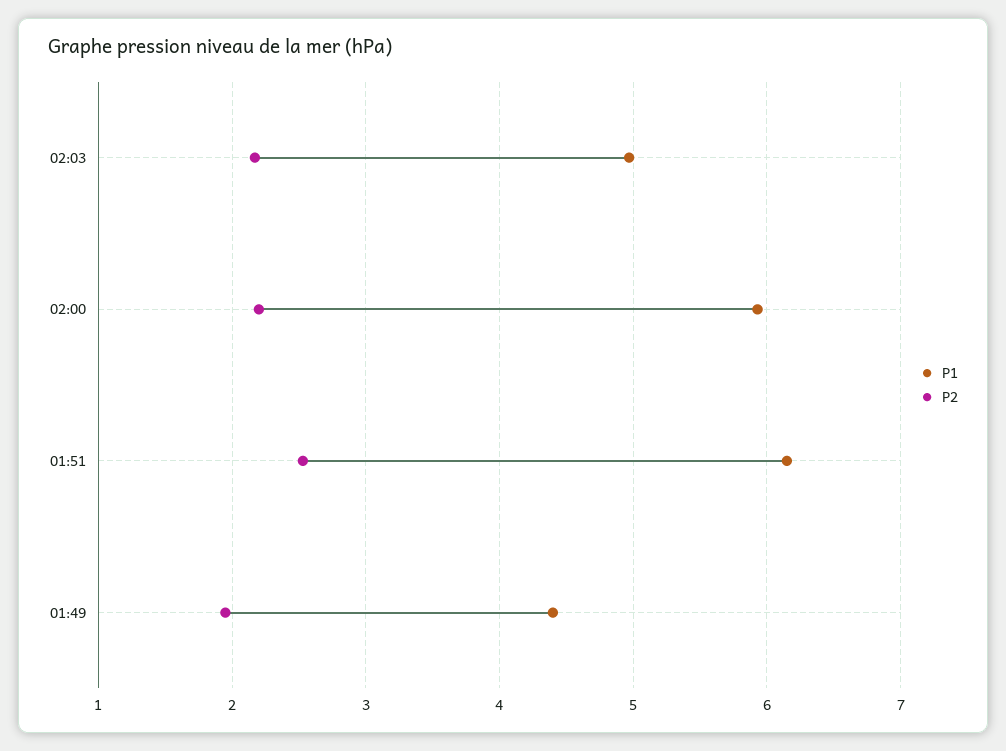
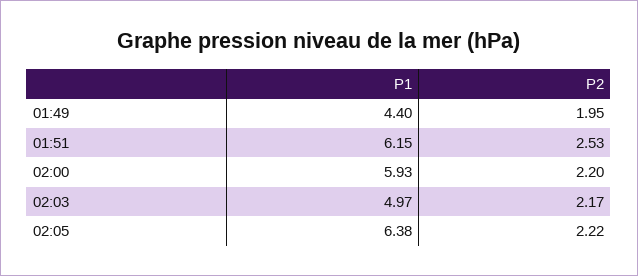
P1, 02:05: none -> 6.38
P2, 02:05: none -> 2.22

